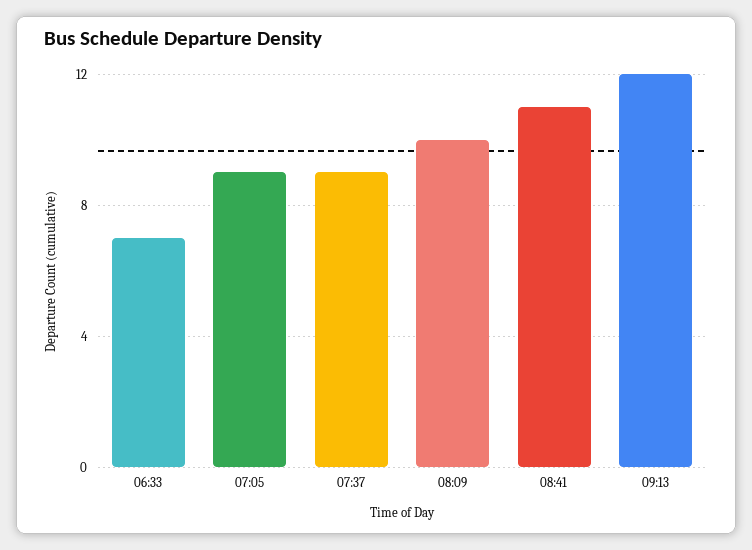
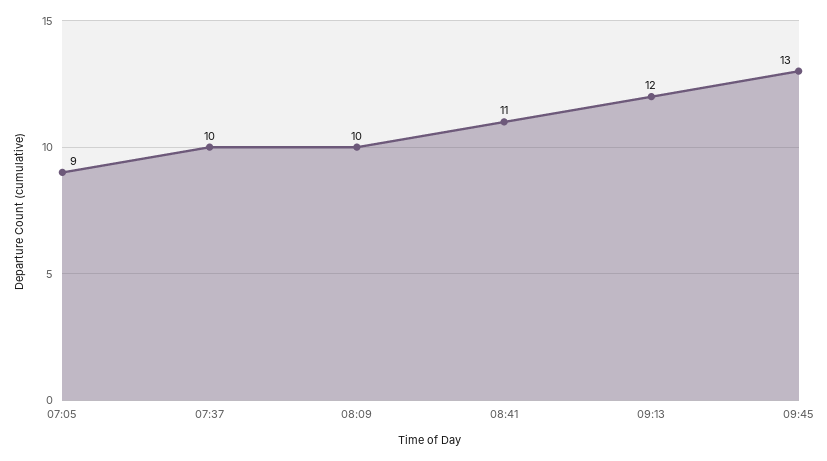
06:33: 7 -> none
07:37: 9 -> 10
09:45: none -> 13

